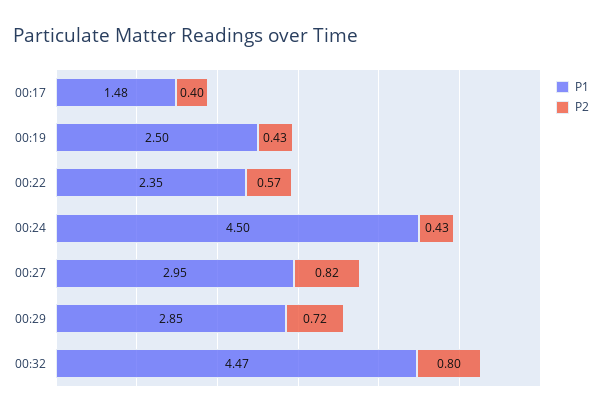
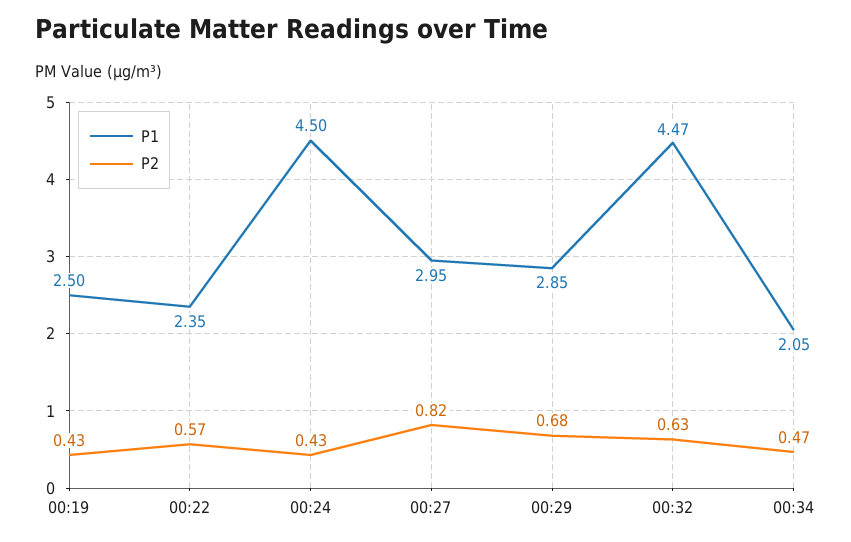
P1, 00:17: 1.48 -> none
P2, 00:17: 0.4 -> none
P2, 00:29: 0.72 -> 0.68
P2, 00:32: 0.8 -> 0.63
P1, 00:34: none -> 2.05
P2, 00:34: none -> 0.47

